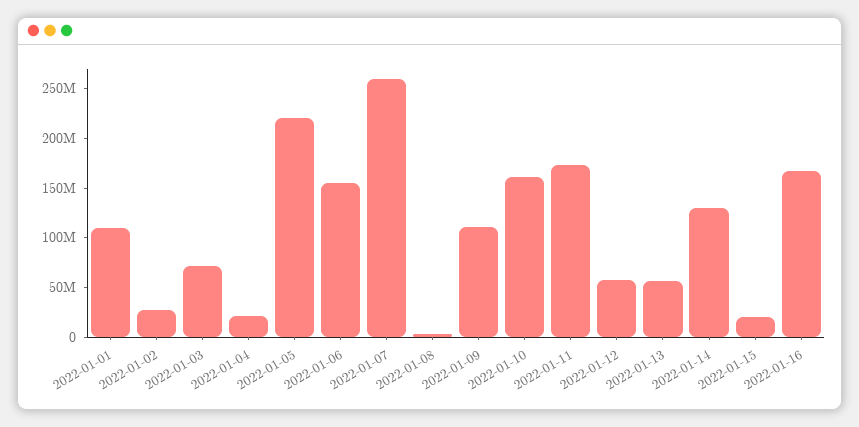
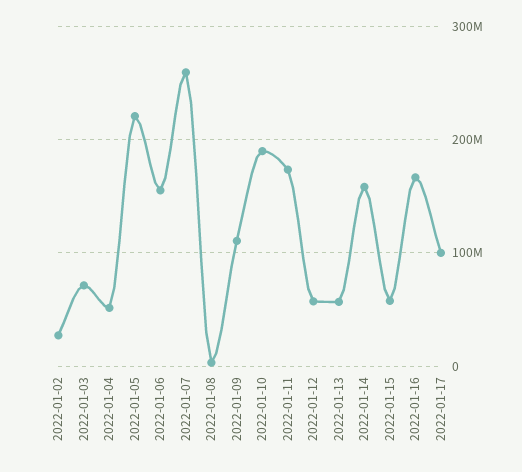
2022-01-01: 110000000 -> none
2022-01-04: 20000000 -> 50000000
2022-01-10: 160000000 -> 190000000
2022-01-14: 130000000 -> 160000000
2022-01-15: 20000000 -> 60000000
2022-01-17: none -> 100000000

